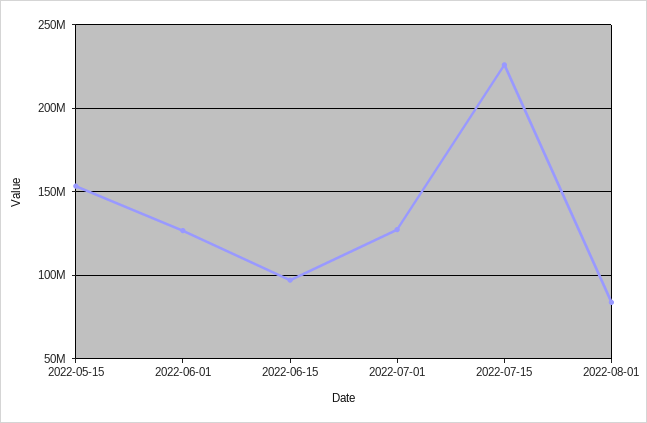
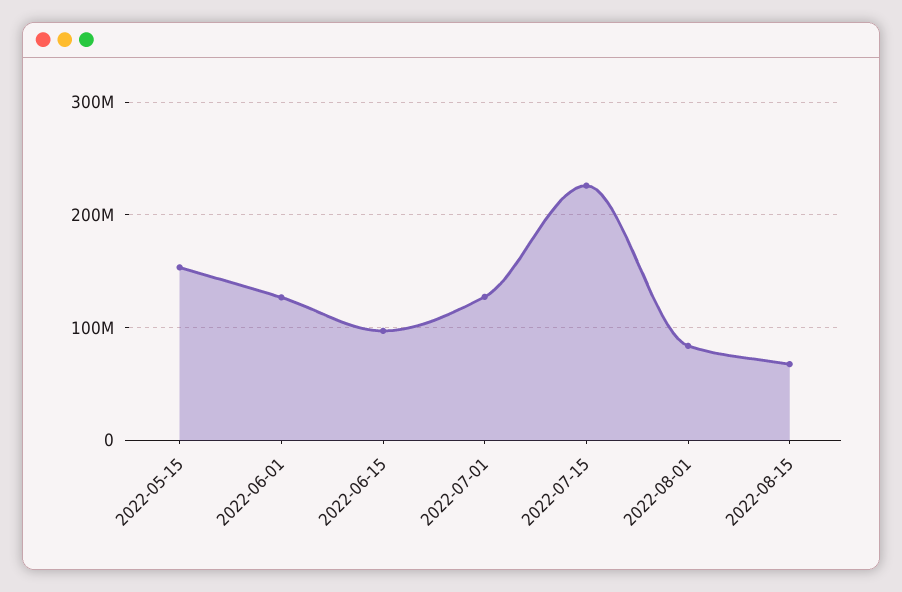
2022-08-15: none -> 70000000

